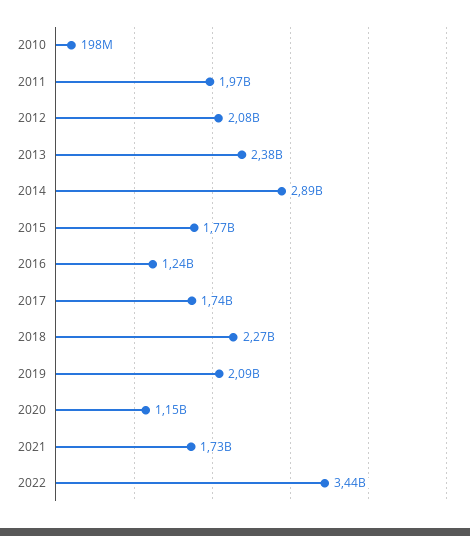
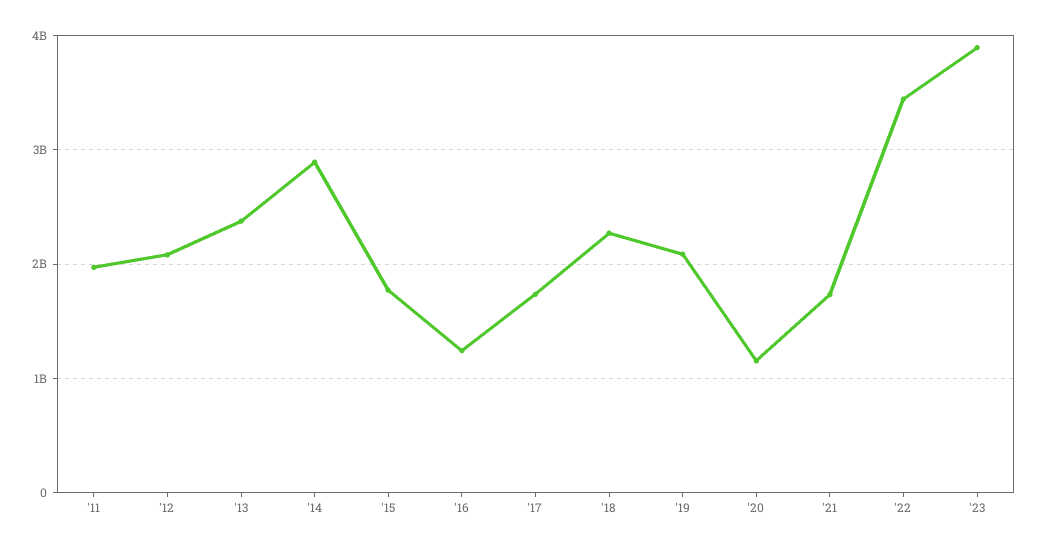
2010: 198000000 -> none
'23: none -> 3900000000

